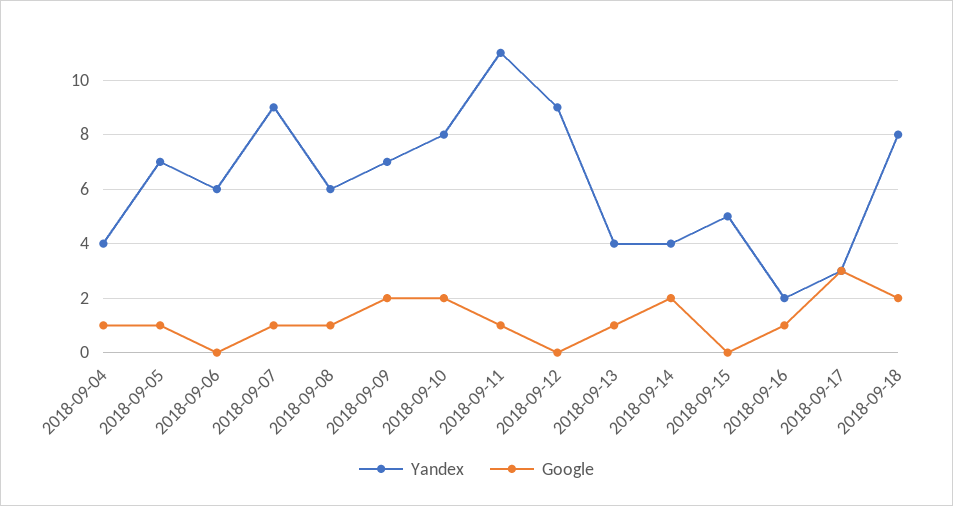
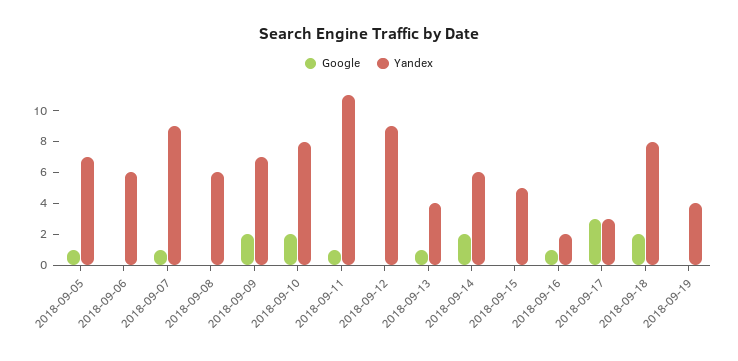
Yandex, 2018-09-04: 4 -> none
Google, 2018-09-04: 1 -> none
Google, 2018-09-08: 1 -> 0
Yandex, 2018-09-14: 4 -> 6
Google, 2018-09-19: none -> 0
Yandex, 2018-09-19: none -> 4

